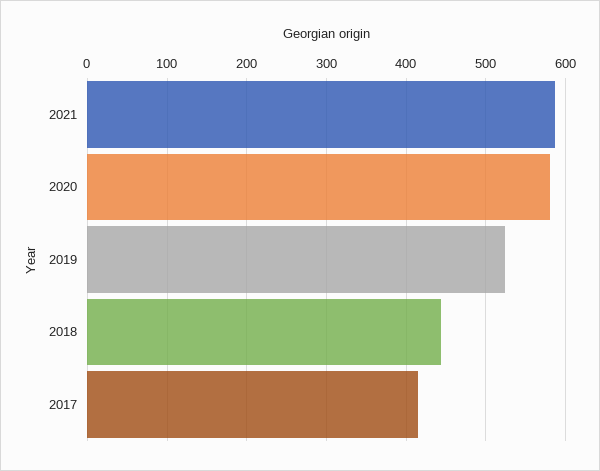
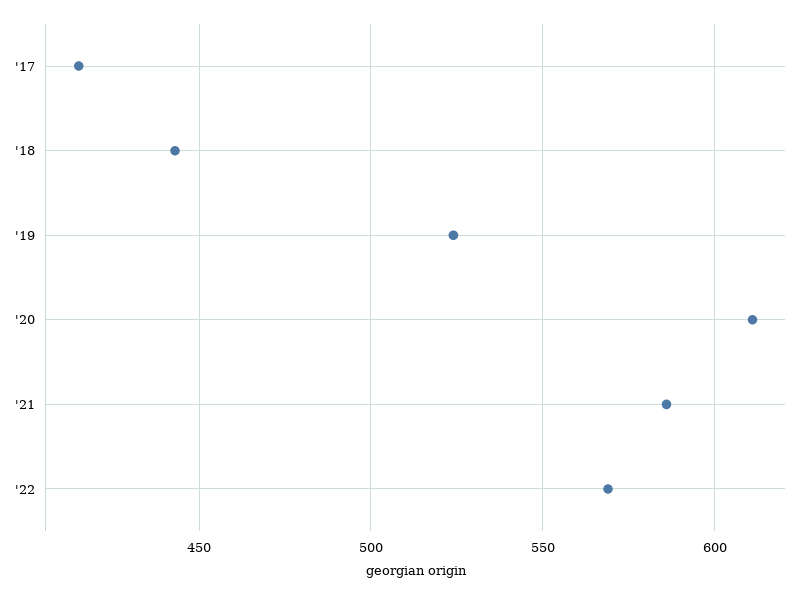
2020: 580 -> 610
'22: none -> 570

